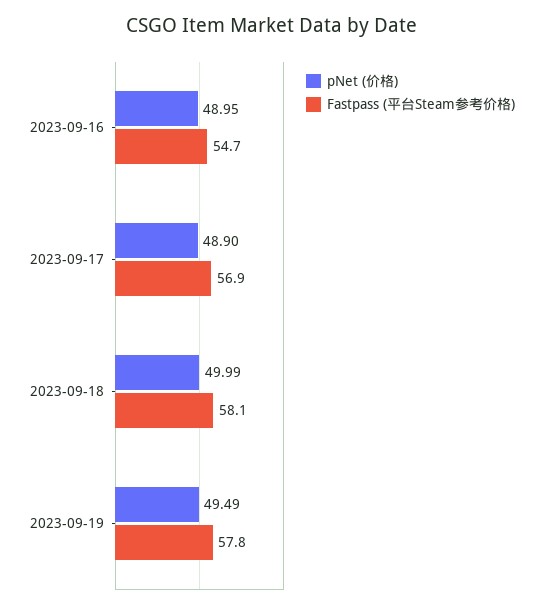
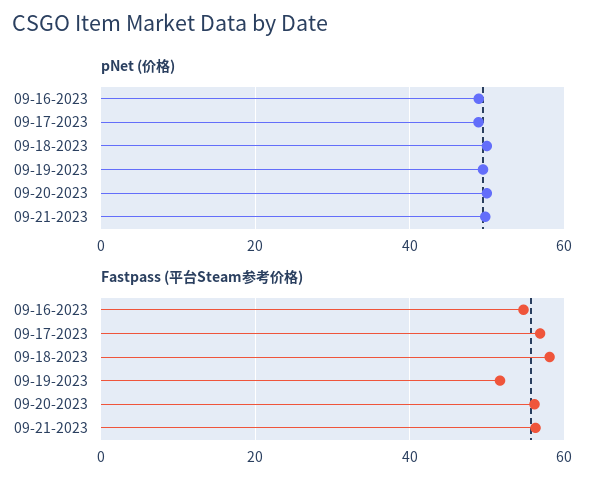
Fastpass (平台Steam参考价格), 2023-09-19: 57.8 -> 52
pNet (价格), 09-20-2023: none -> 50
pNet (价格), 09-21-2023: none -> 50
Fastpass (平台Steam参考价格), 09-20-2023: none -> 56
Fastpass (平台Steam参考价格), 09-21-2023: none -> 56

